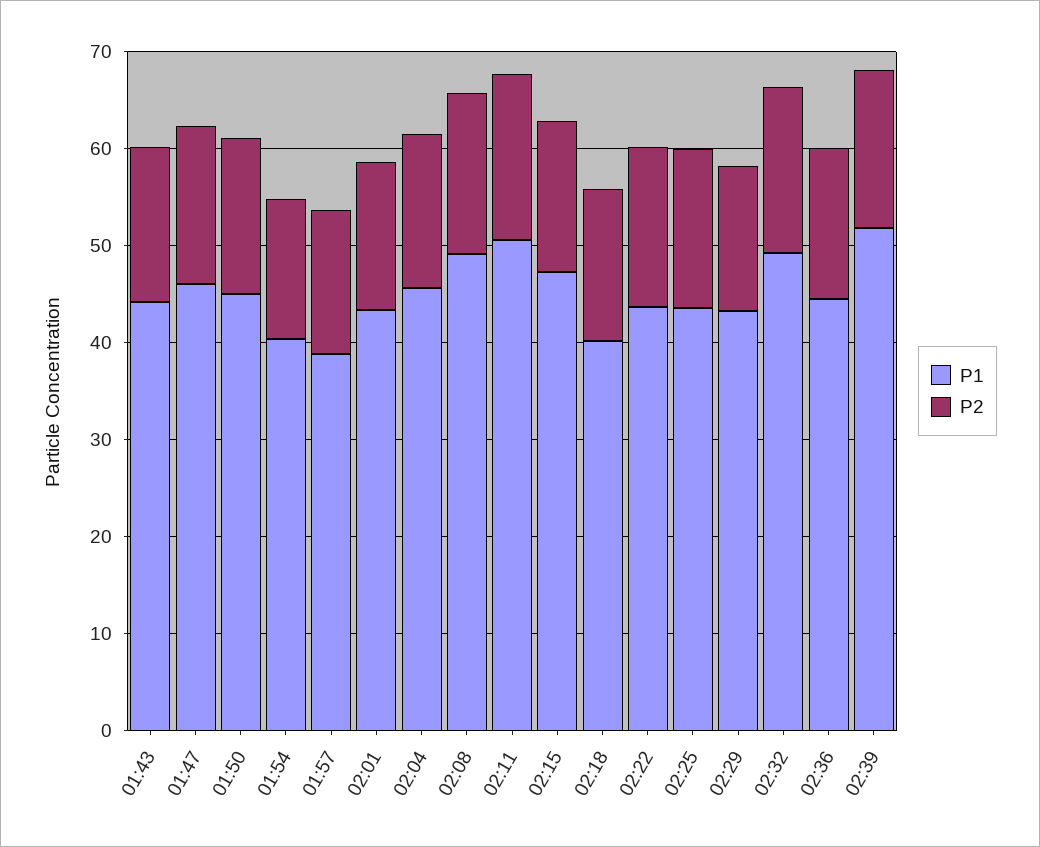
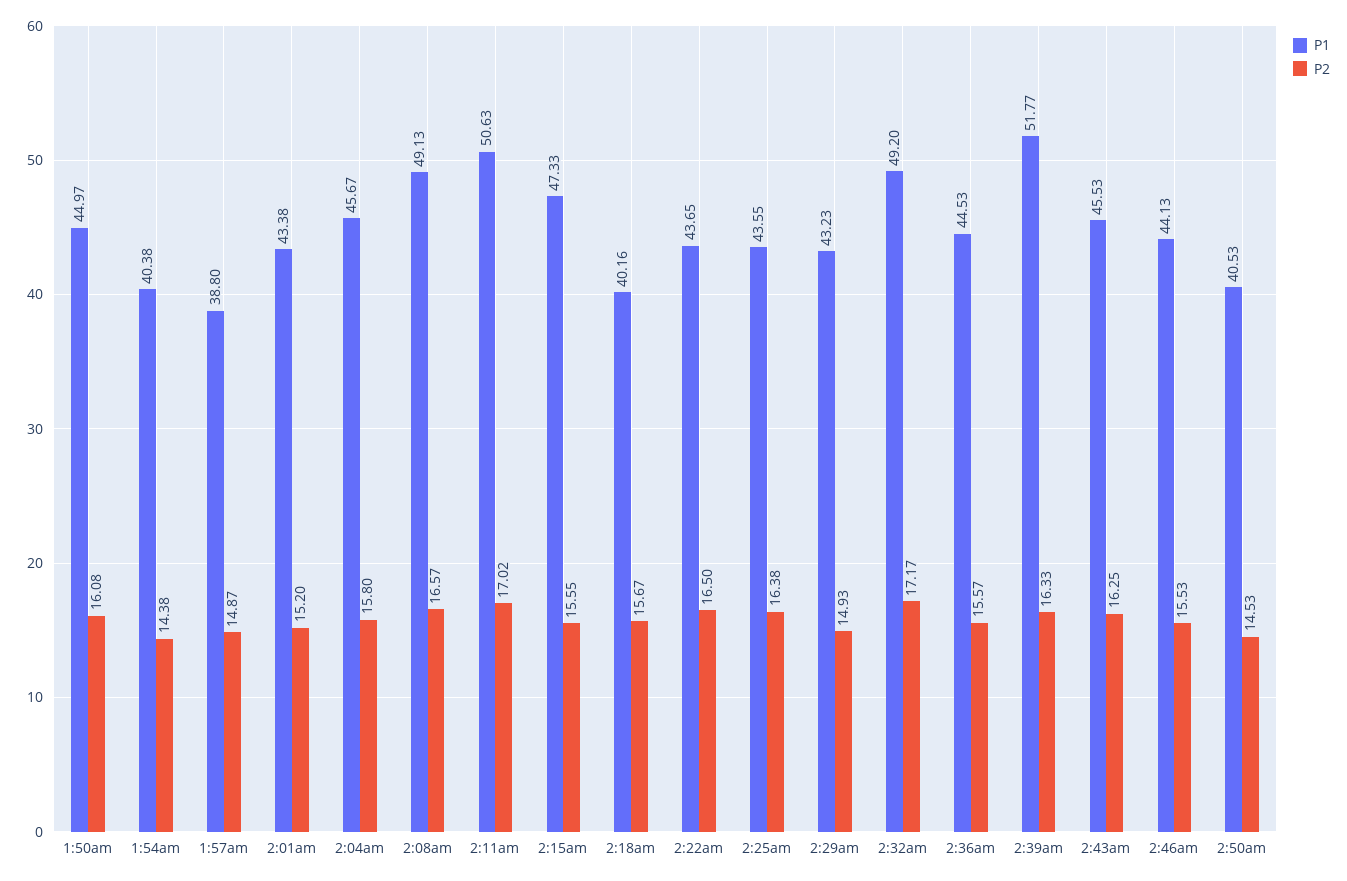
P1, 01:43: 44 -> none
P2, 01:43: 16 -> none
P1, 01:47: 46 -> none
P2, 01:47: 16 -> none
P1, 2:43am: none -> 45.53
P2, 2:43am: none -> 16.25
P1, 2:46am: none -> 44.13
P2, 2:46am: none -> 15.53
P1, 2:50am: none -> 40.53
P2, 2:50am: none -> 14.53

